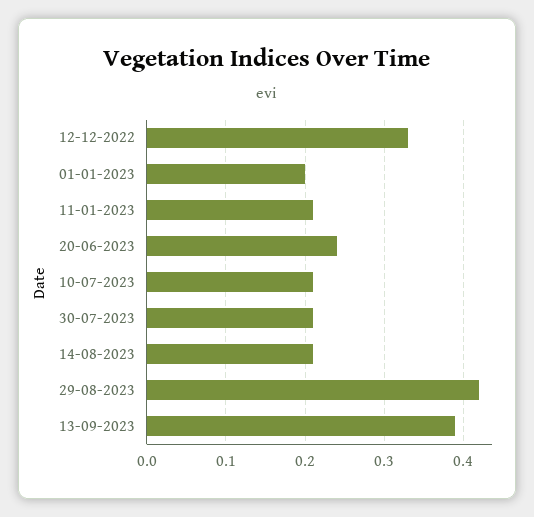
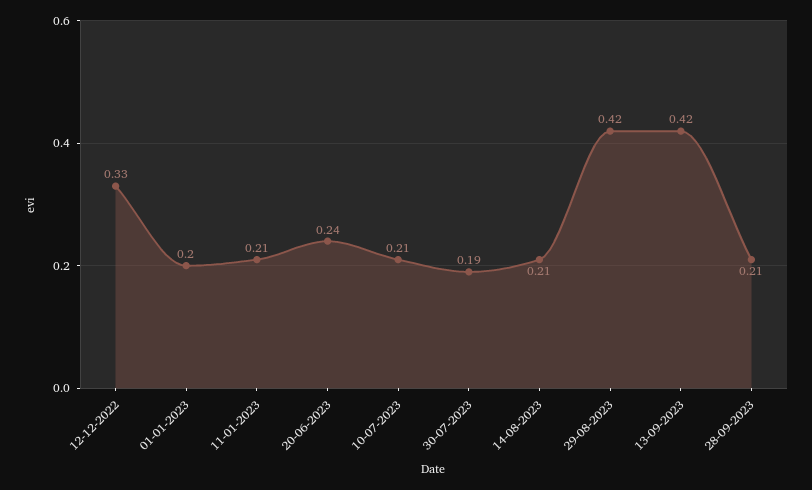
30-07-2023: 0.21 -> 0.19
13-09-2023: 0.39 -> 0.42
28-09-2023: none -> 0.21

